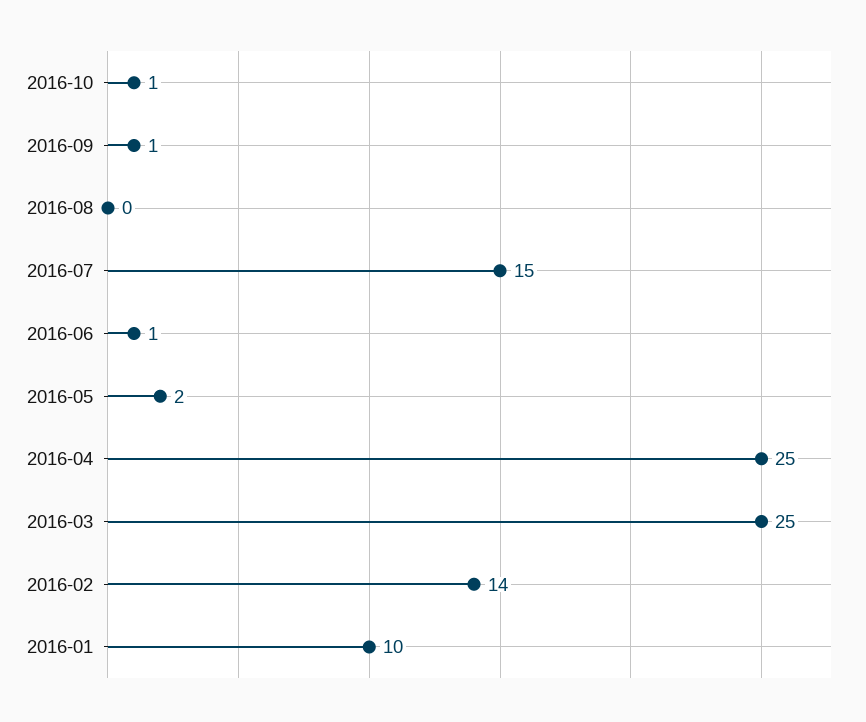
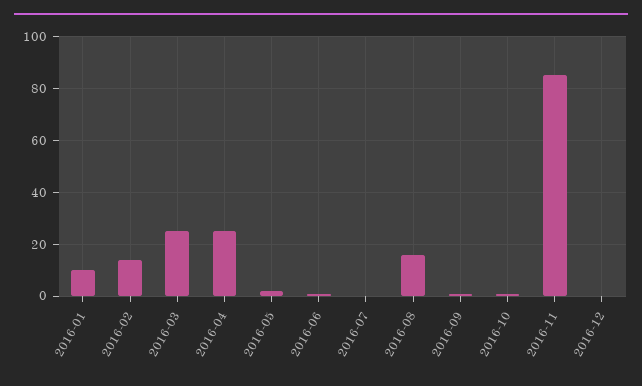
2016-08: 0 -> 15
2016-07: 15 -> 0
2016-11: none -> 85
2016-12: none -> 0

